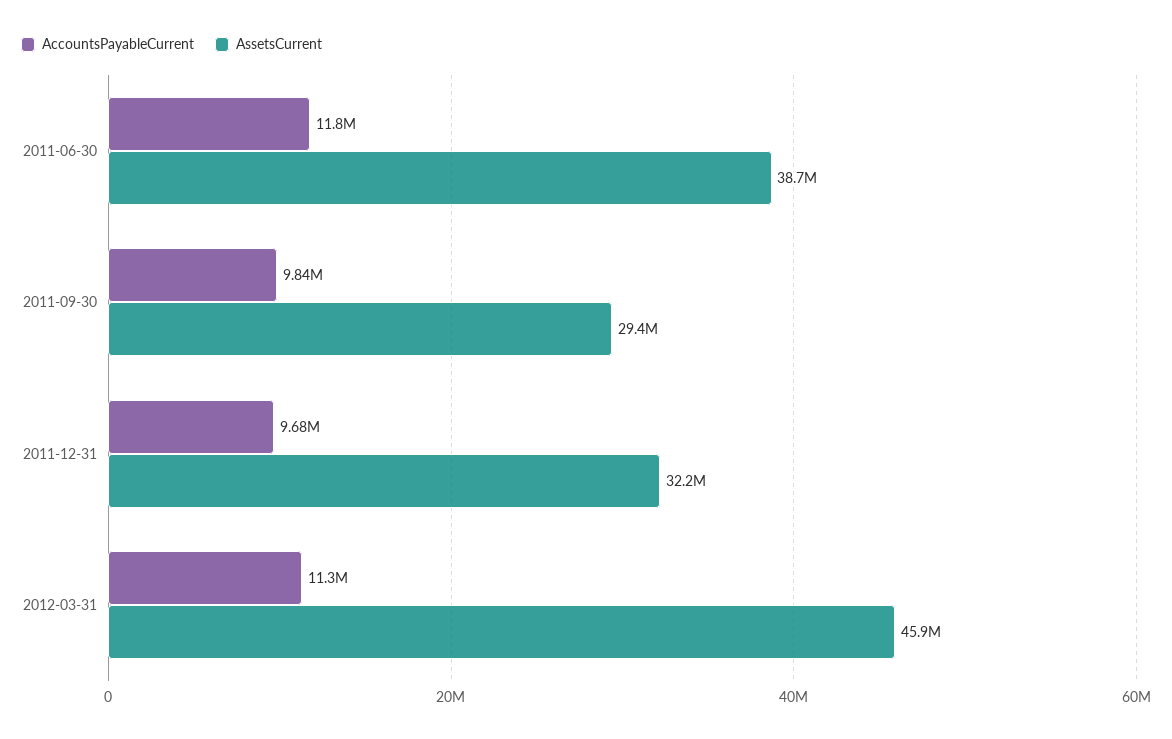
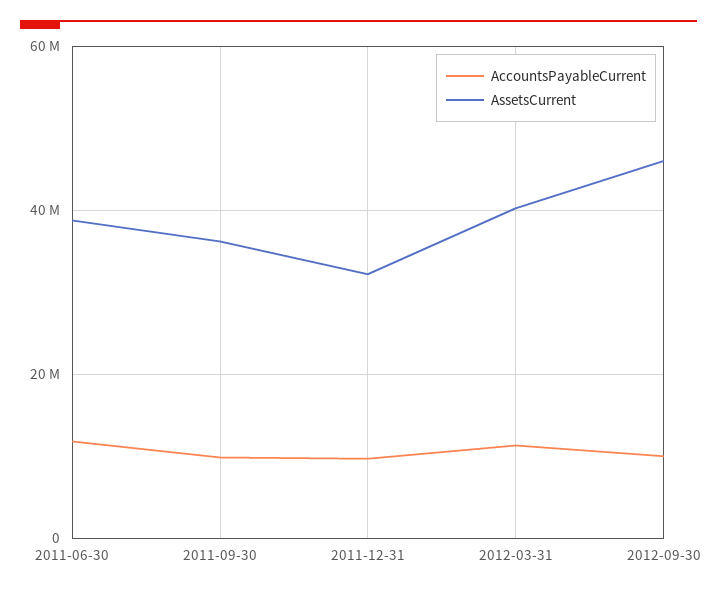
AssetsCurrent, 2011-09-30: 29400000 -> 36000000
AssetsCurrent, 2012-03-31: 45900000 -> 40000000
AccountsPayableCurrent, 2012-09-30: none -> 10000000
AssetsCurrent, 2012-09-30: none -> 46000000

